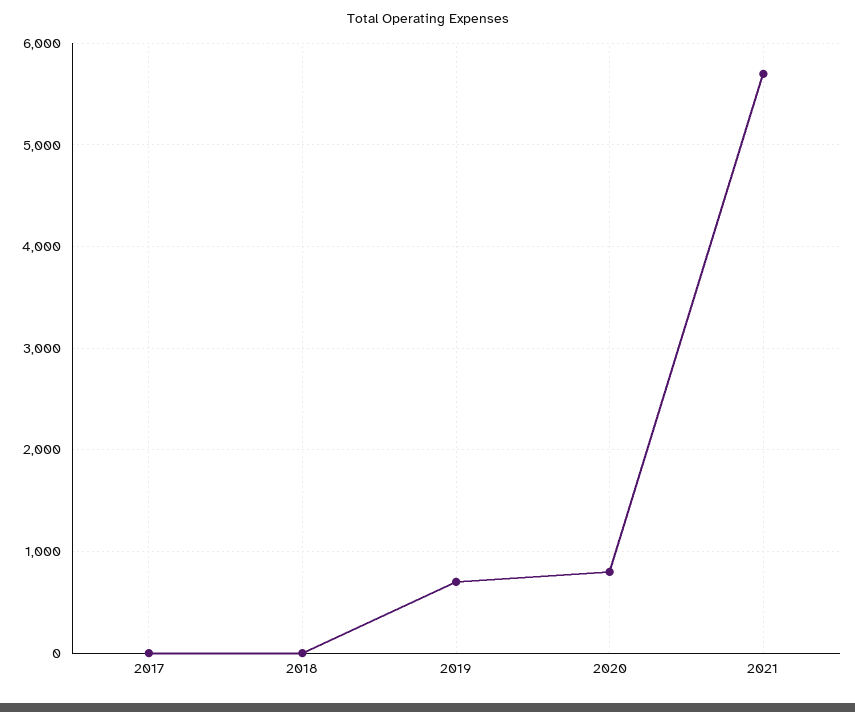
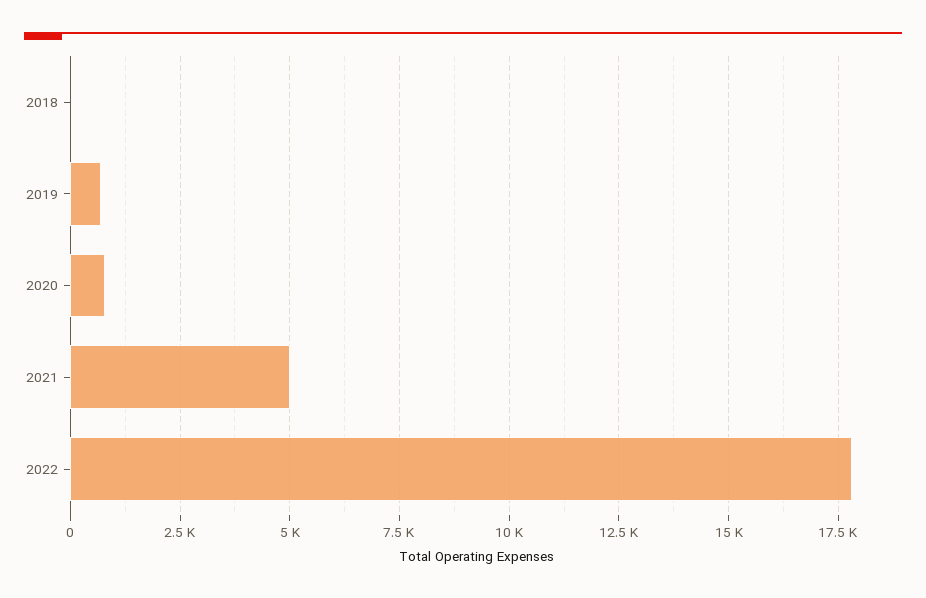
2017: 0 -> none
2021: 5700 -> 5000
2022: none -> 17750

